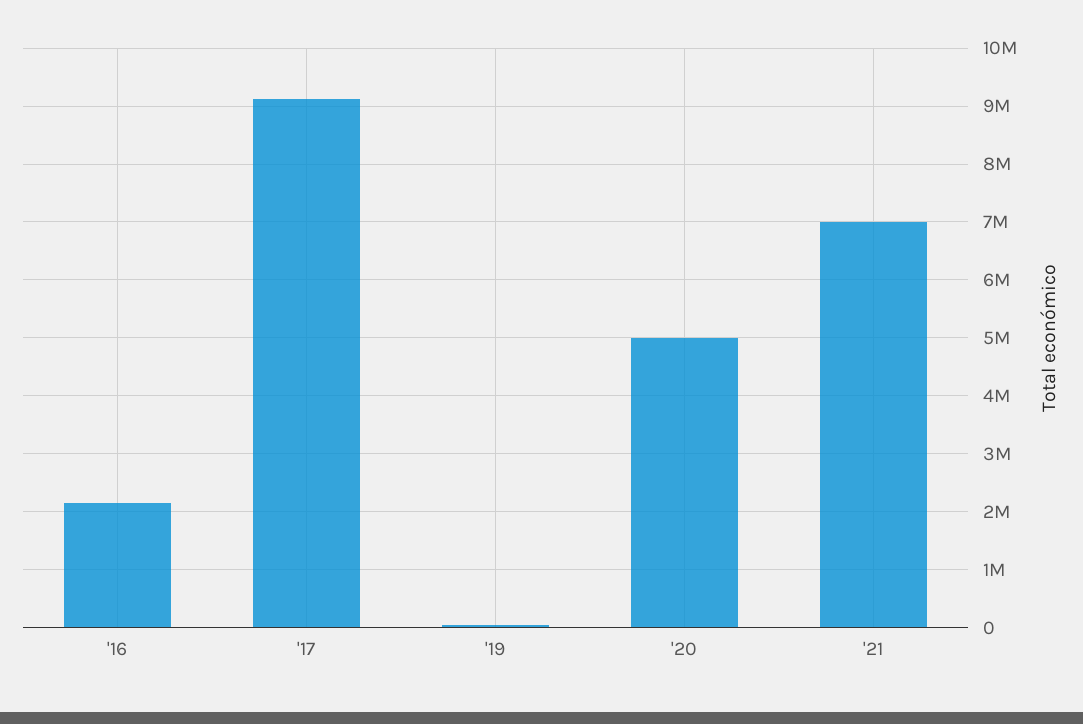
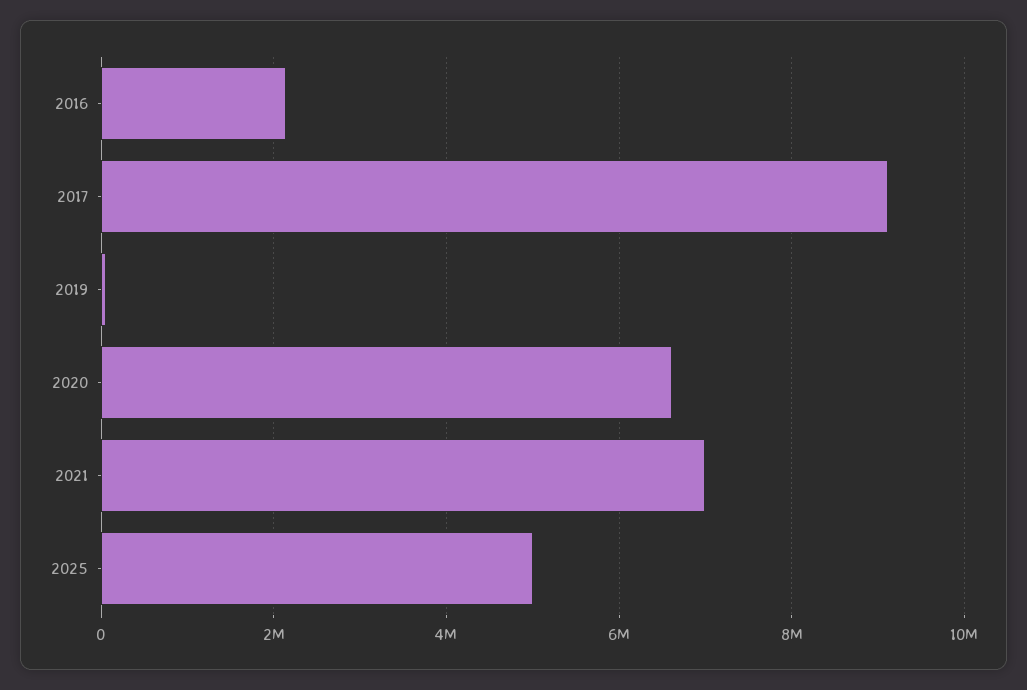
'20: 5000000 -> 6600000
2025: none -> 5000000

